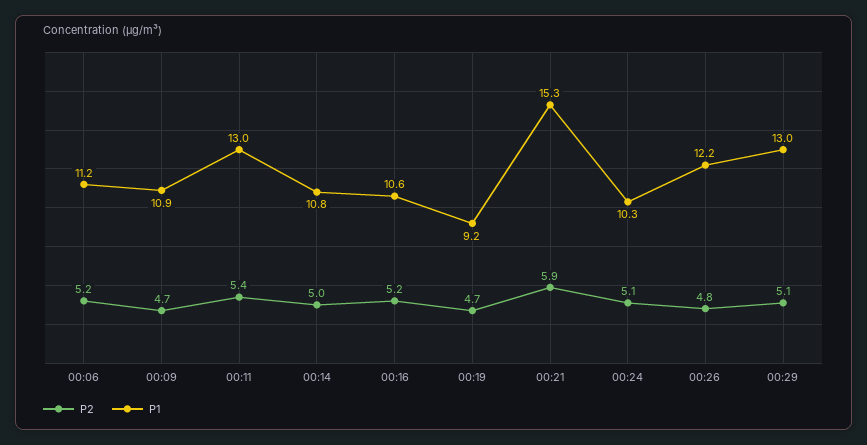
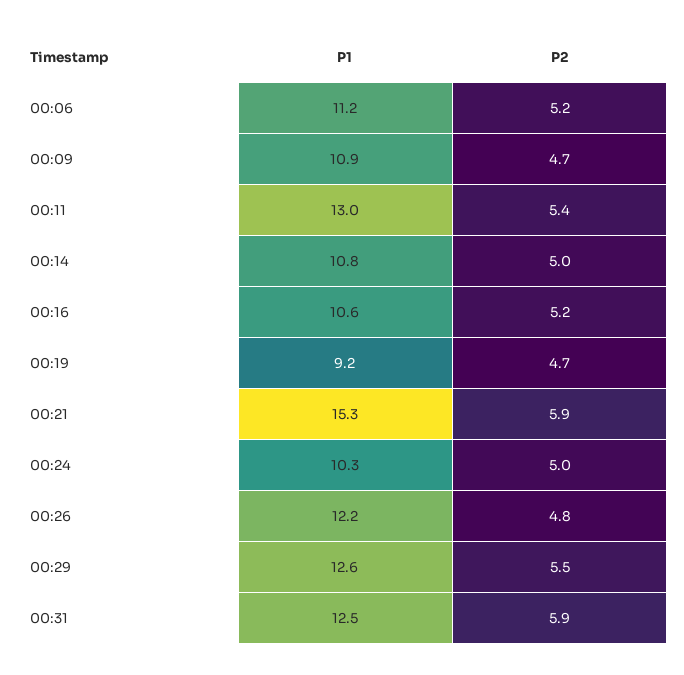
P2, 00:24: 5.1 -> 5
P2, 00:29: 5.1 -> 5.5
P1, 00:29: 13 -> 12.6
P1, 00:31: none -> 12.5
P2, 00:31: none -> 5.9

